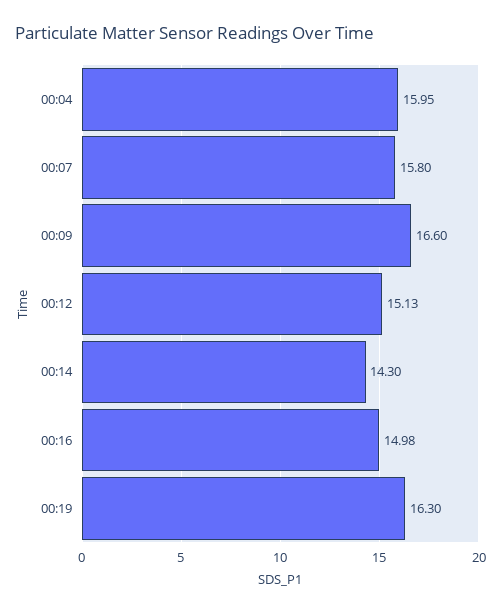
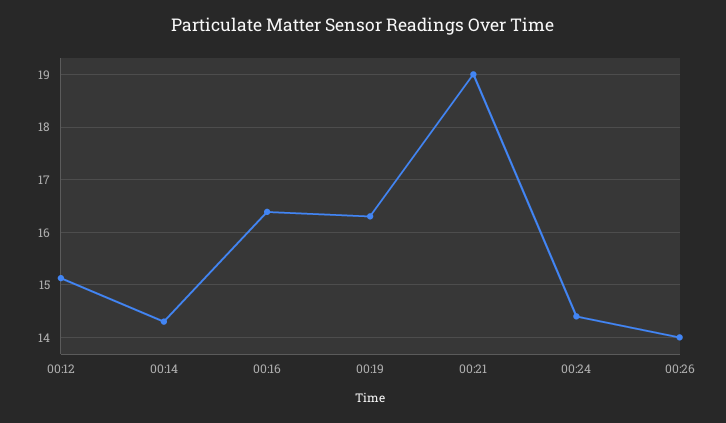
00:04: 15.95 -> none
00:07: 15.8 -> none
00:09: 16.6 -> none
00:16: 14.98 -> 16.4
00:21: none -> 19
00:24: none -> 14.4
00:26: none -> 14

